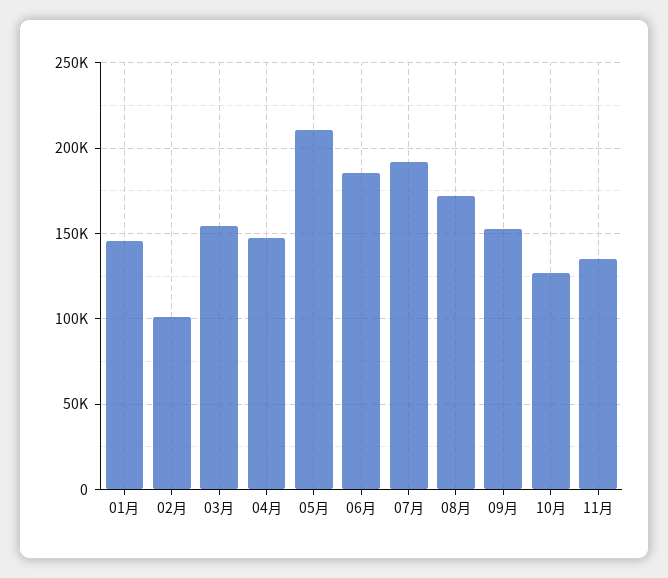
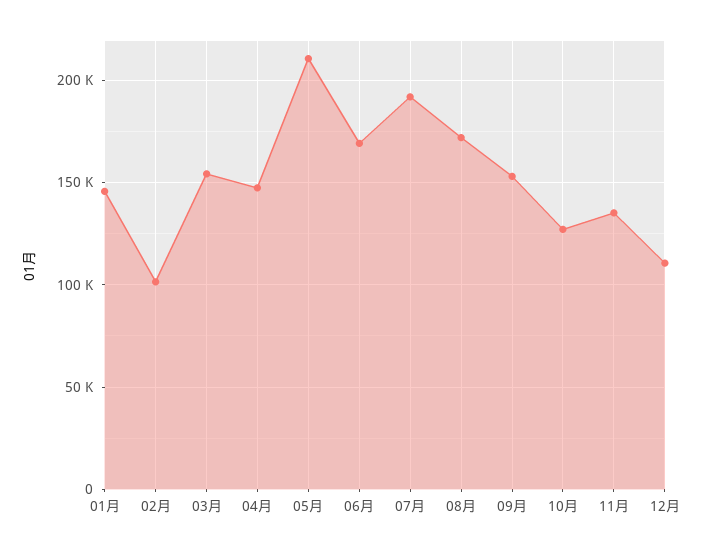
06月: 185000 -> 170000
12月: none -> 110000

